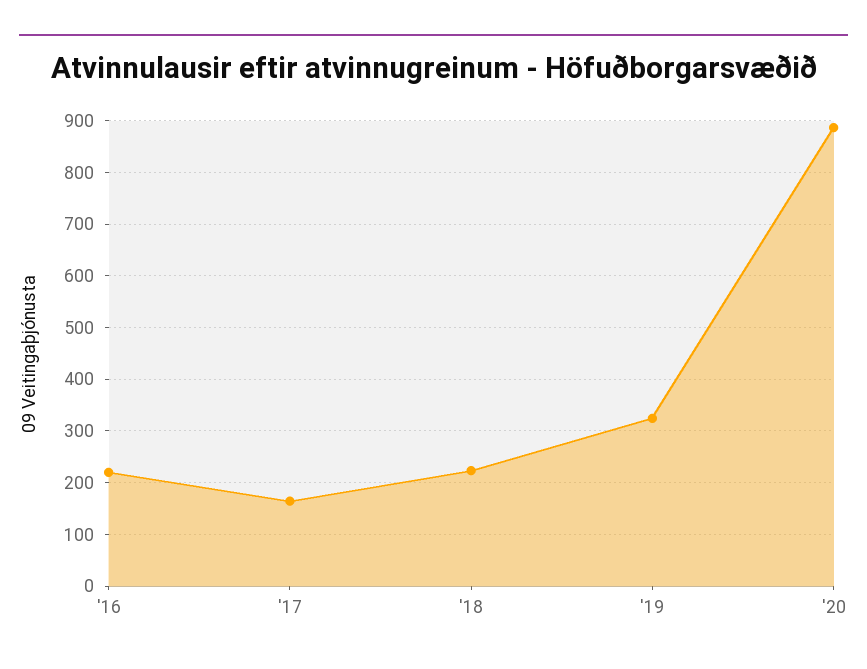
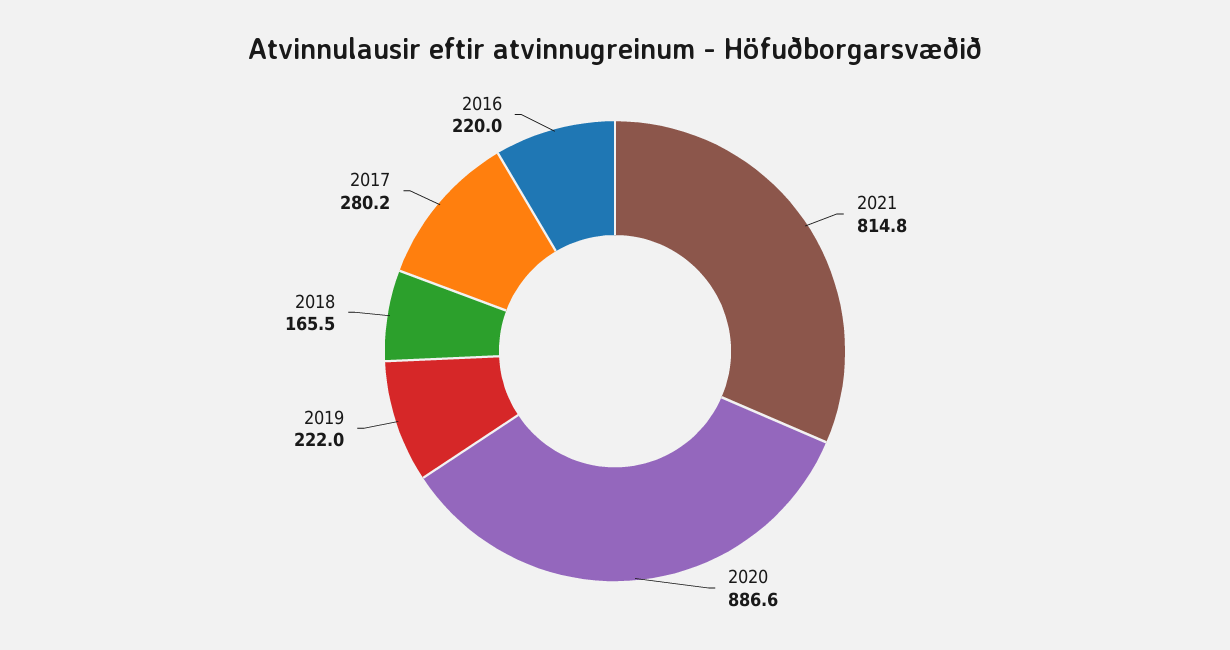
'17: 160 -> 280.2
'18: 220 -> 165.5
'19: 320 -> 222
2021: none -> 814.8

